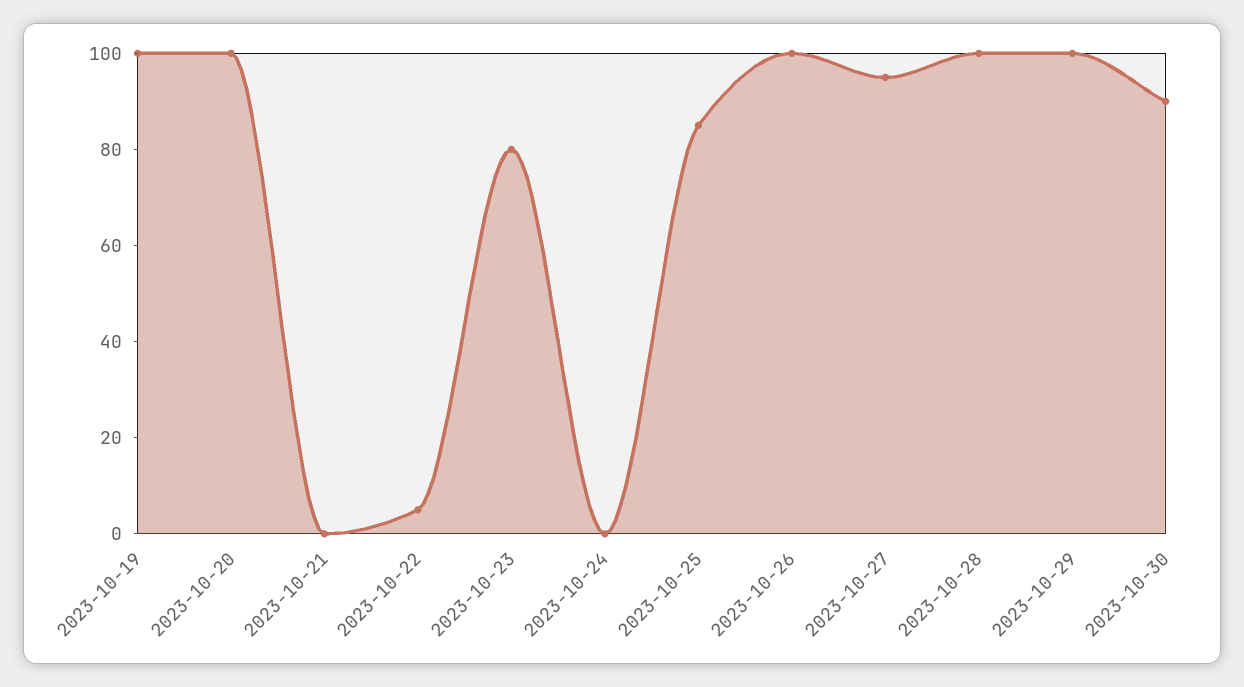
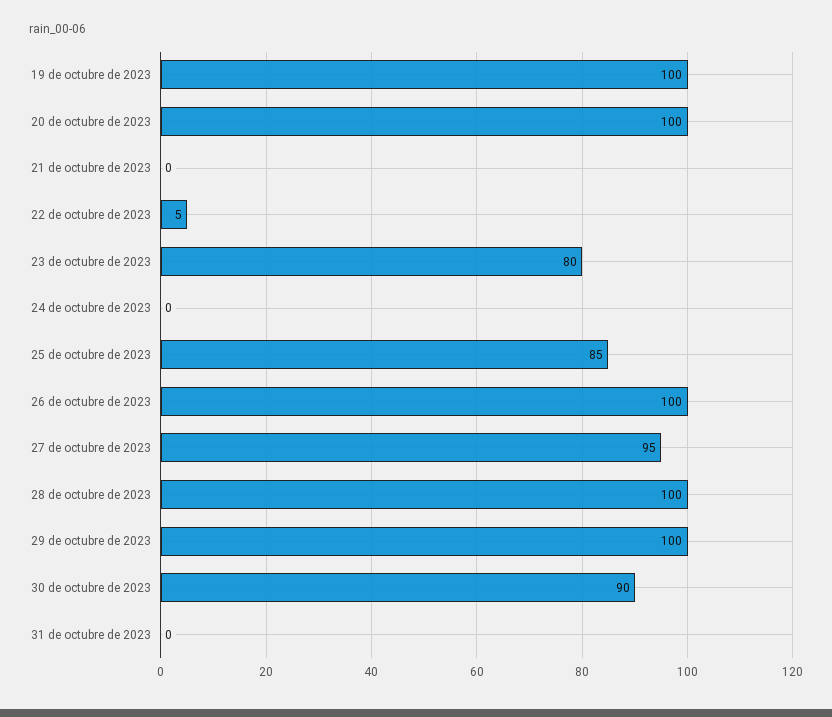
31 de octubre de 2023: none -> 0

